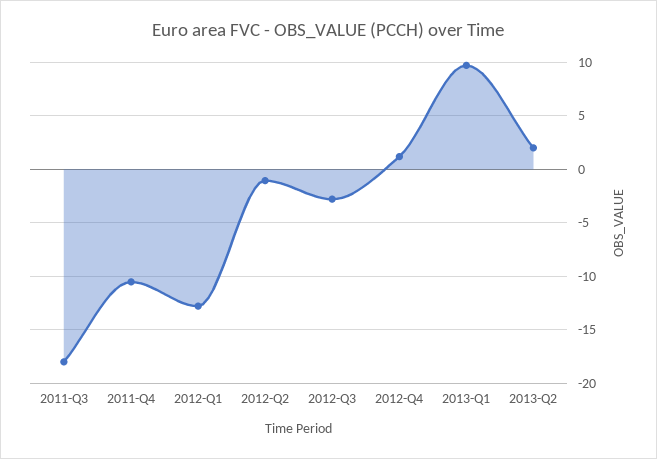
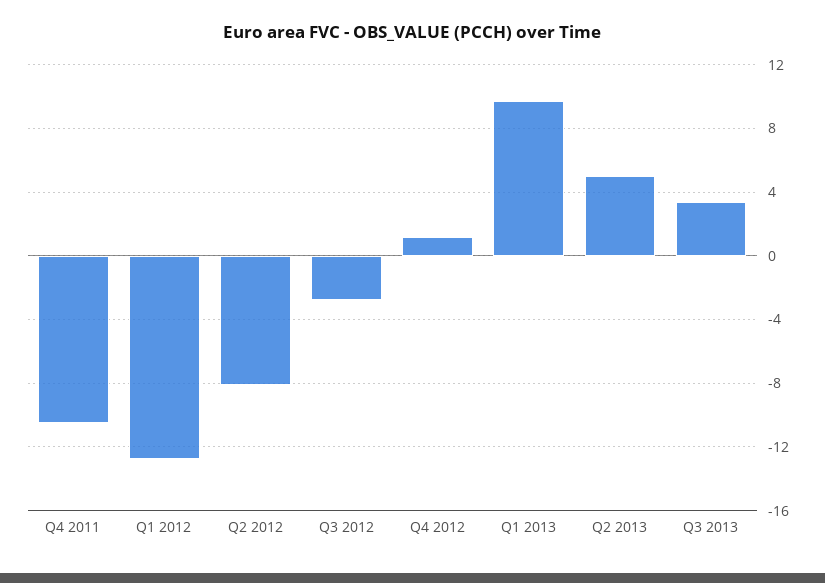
2011-Q3: -18 -> none
2012-Q2: -1 -> -8
2013-Q2: 2 -> 5
Q3 2013: none -> 3.5

